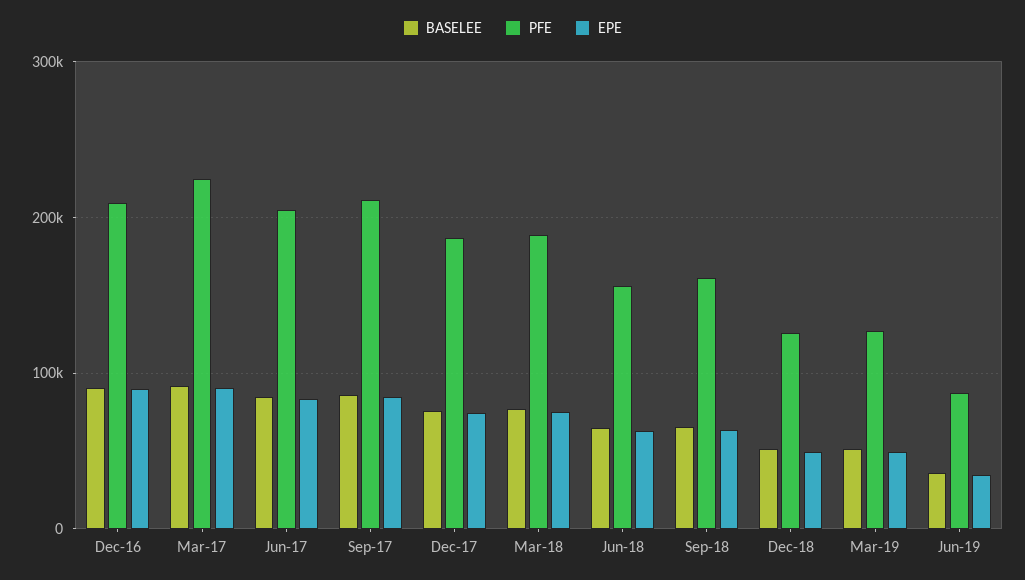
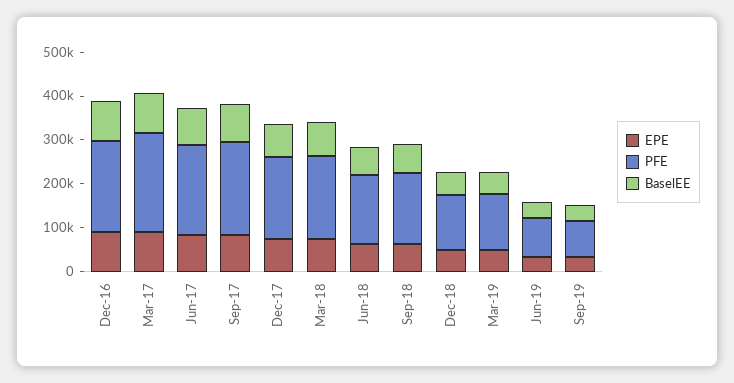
EPE, Sep-19: none -> 40000
PFE, Sep-19: none -> 80000
BASELEE, Sep-19: none -> 40000

